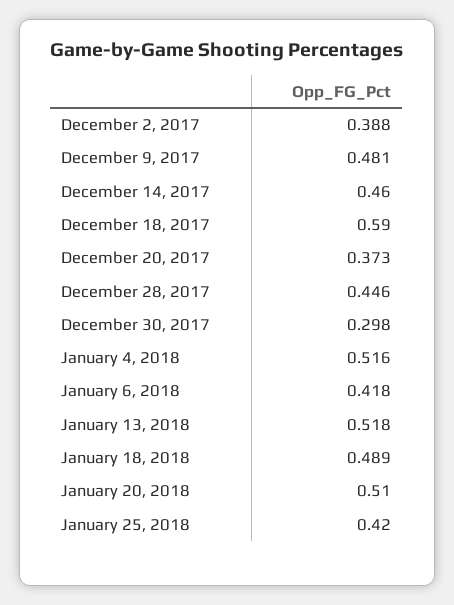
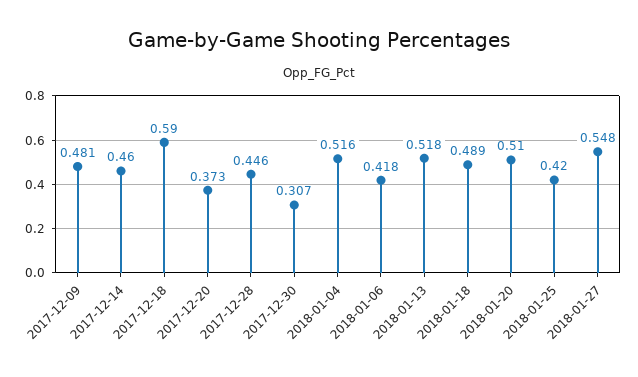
December 2, 2017: 0.388 -> none
December 30, 2017: 0.298 -> 0.307
2018-01-27: none -> 0.548

